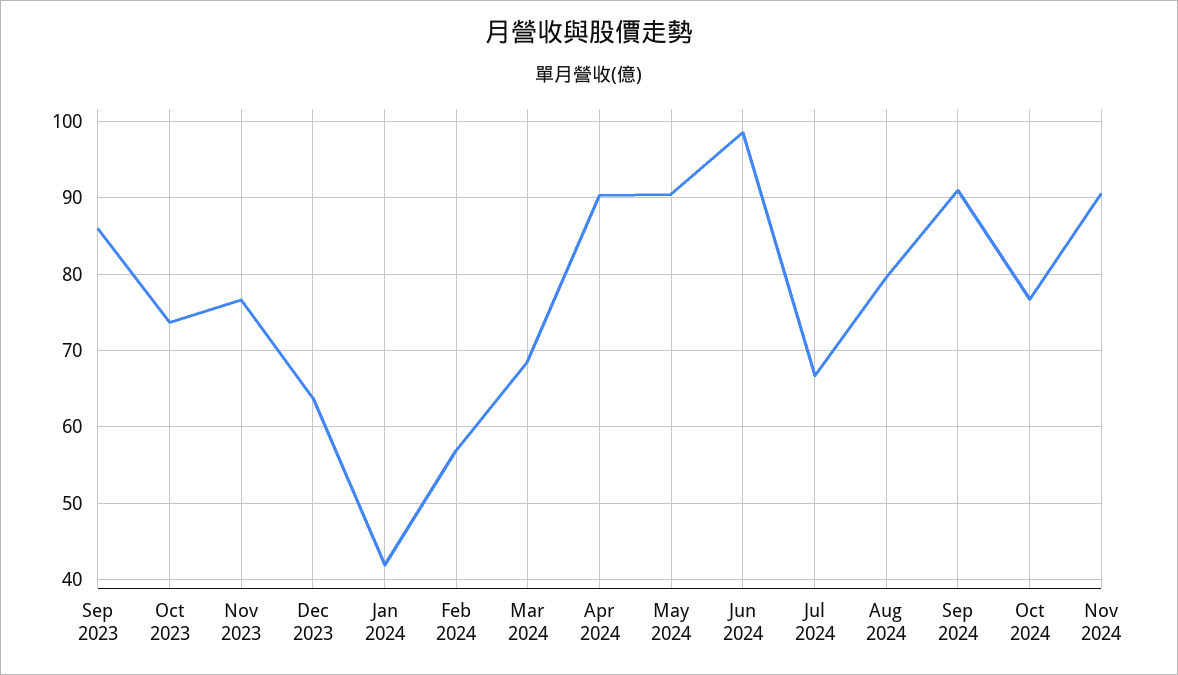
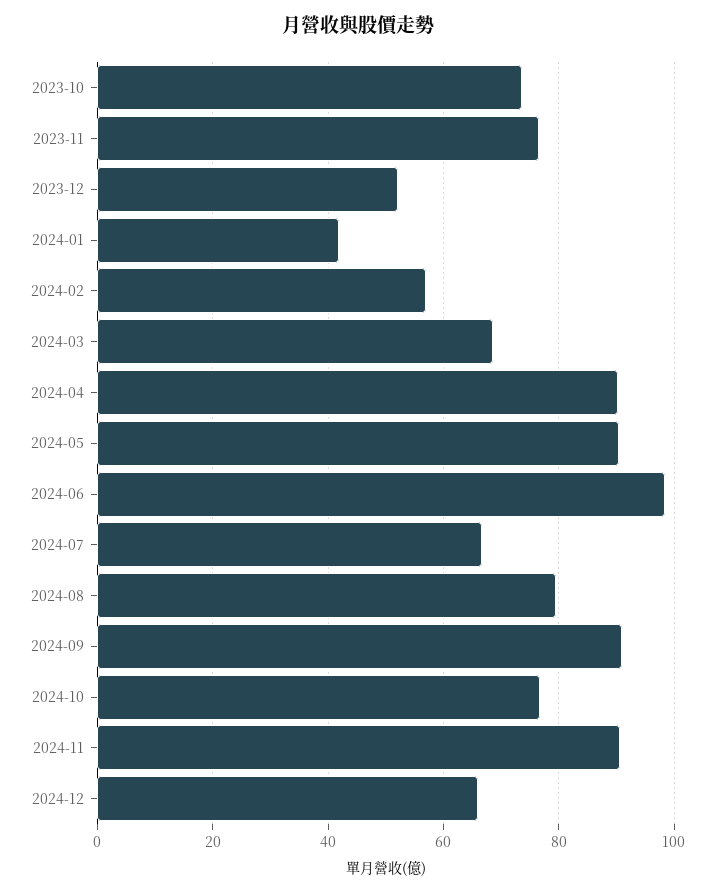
Sep 2023: 86 -> none
Dec 2023: 64 -> 52
2024-12: none -> 66

